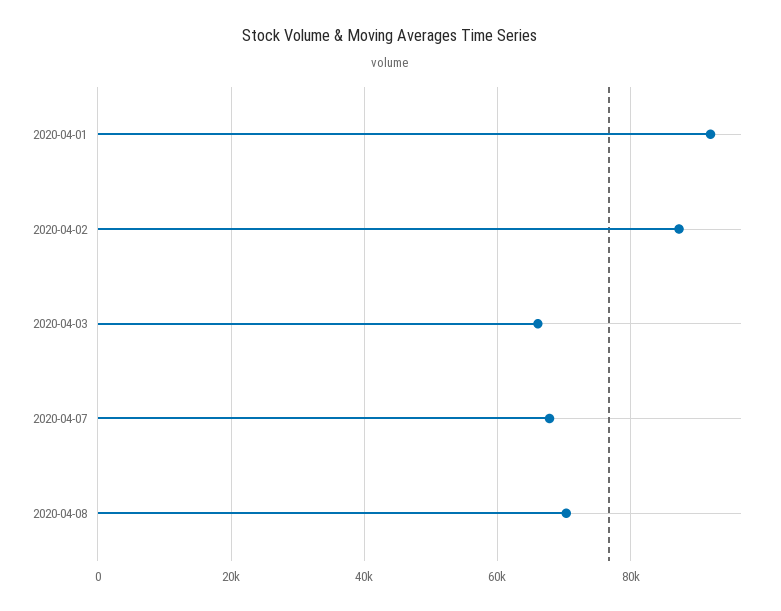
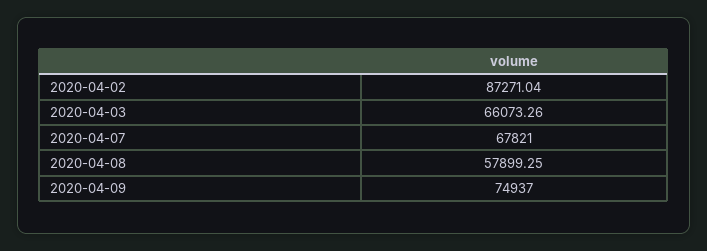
2020-04-01: 92000 -> none
2020-04-08: 70000 -> 57899.25
2020-04-09: none -> 74937

